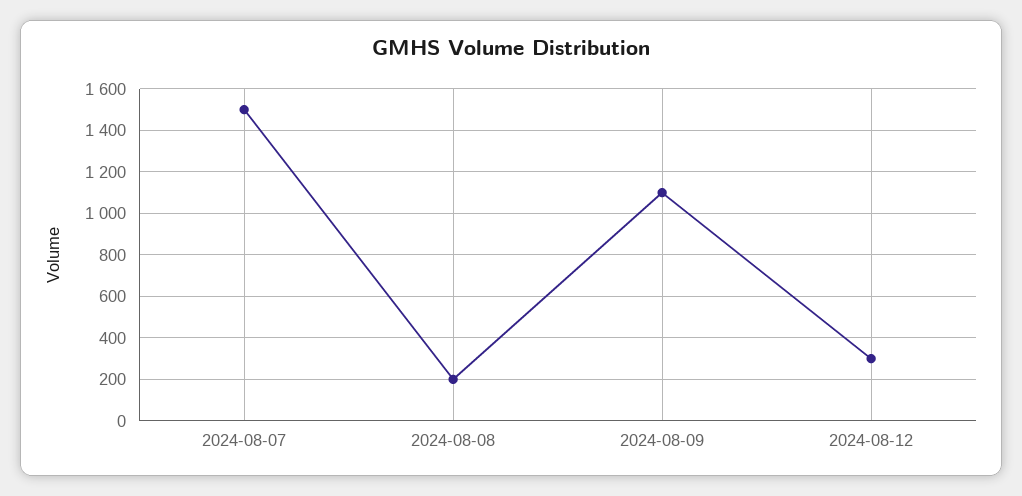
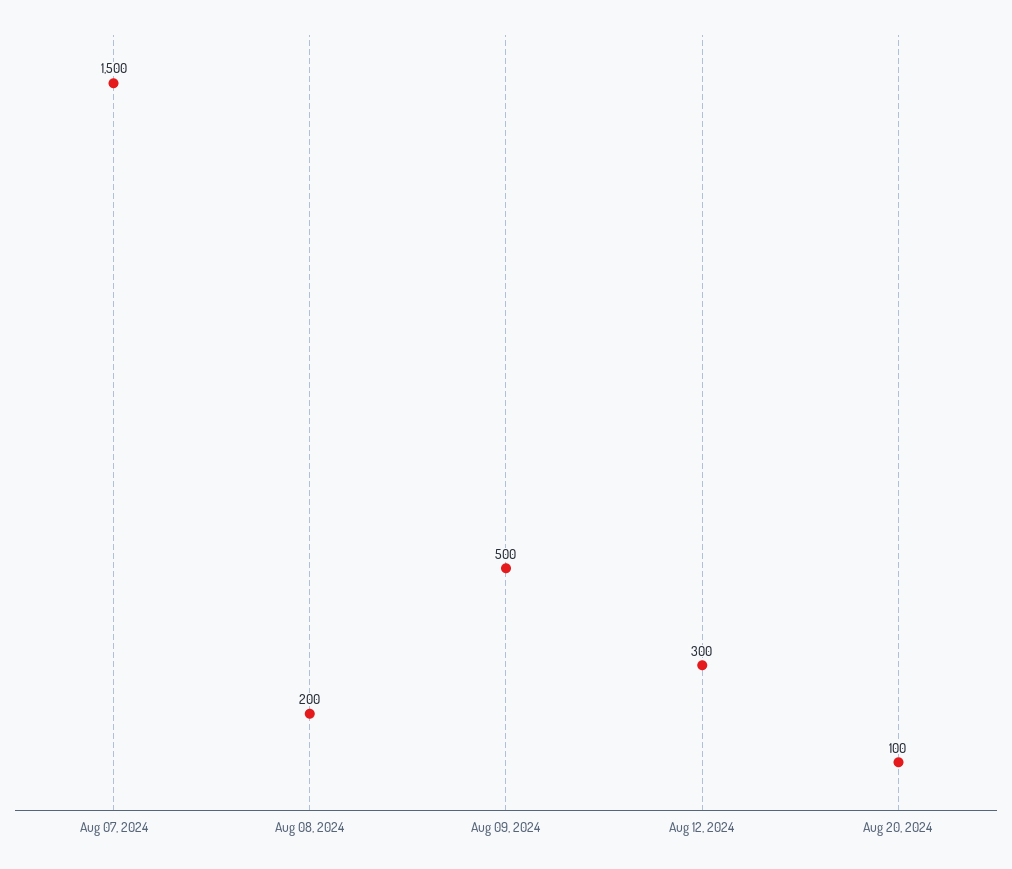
2024-08-09: 1100 -> 500
Aug 20, 2024: none -> 100

